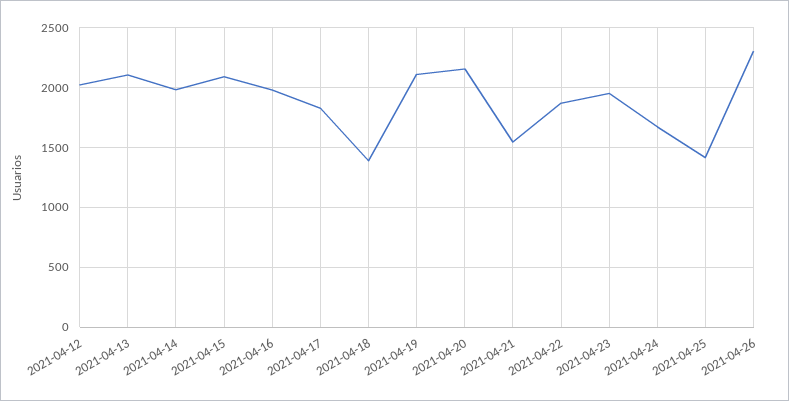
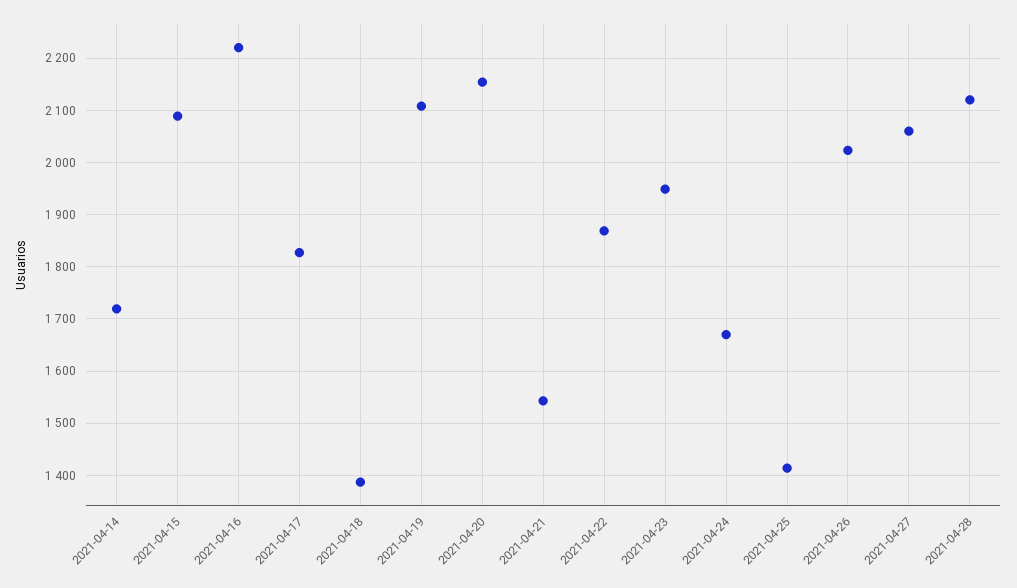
2021-04-12: 2000 -> none
2021-04-13: 2100 -> none
2021-04-14: 2000 -> 1720
2021-04-16: 2000 -> 2220
2021-04-26: 2300 -> 2020
2021-04-27: none -> 2060
2021-04-28: none -> 2120

